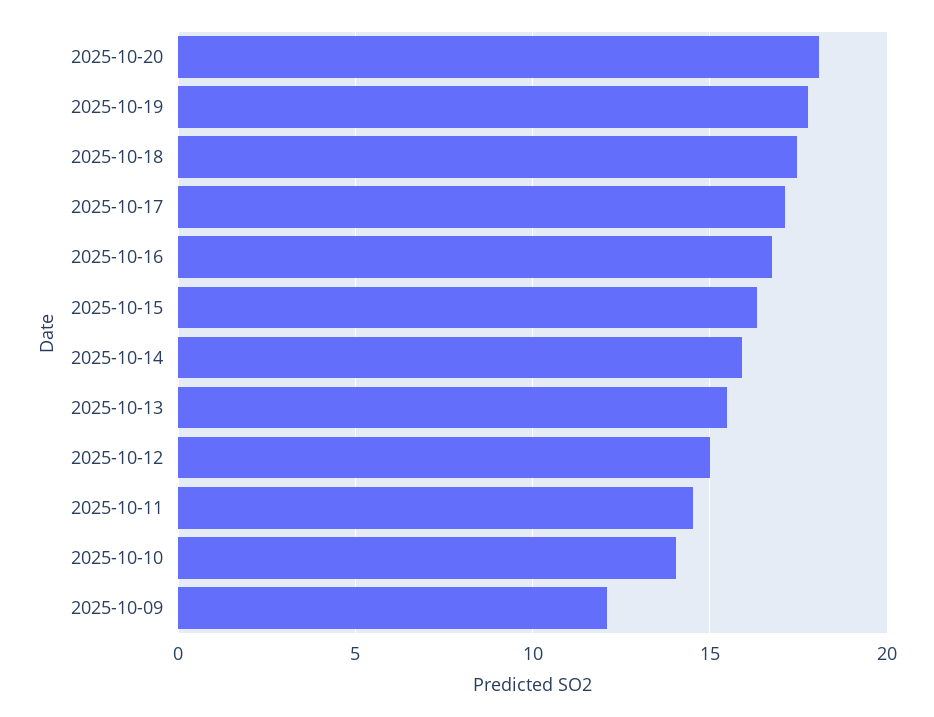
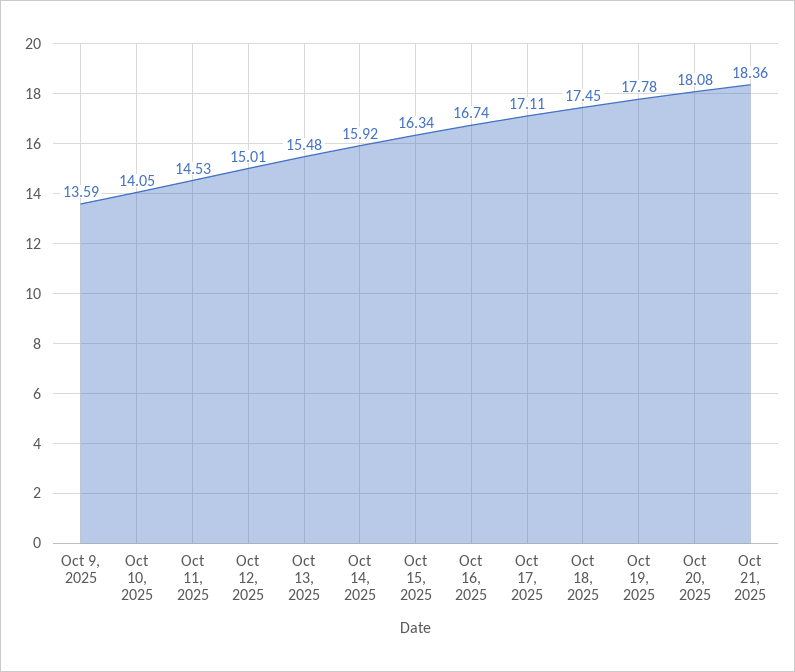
2025-10-09: 12 -> 13.59
Oct 21, 2025: none -> 18.36

